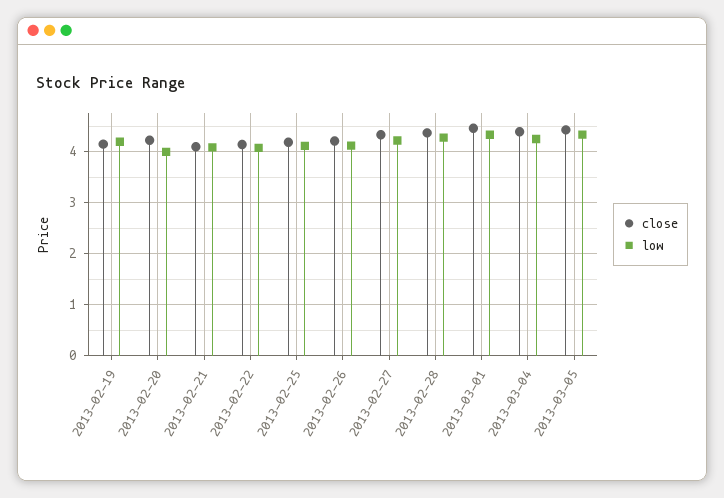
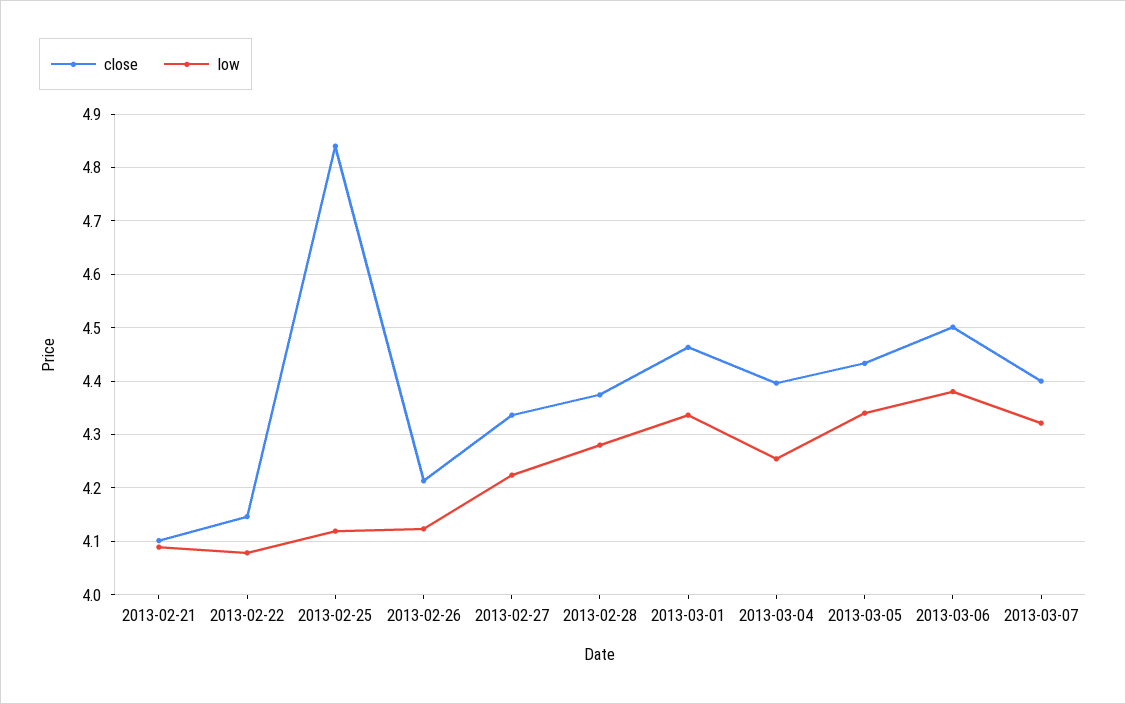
close, 2013-02-19: 4.2 -> none
low, 2013-02-19: 4.2 -> none
close, 2013-02-20: 4.2 -> none
low, 2013-02-20: 4 -> none
close, 2013-02-25: 4.2 -> 4.84
close, 2013-03-06: none -> 4.5
low, 2013-03-06: none -> 4.38
close, 2013-03-07: none -> 4.4
low, 2013-03-07: none -> 4.32

